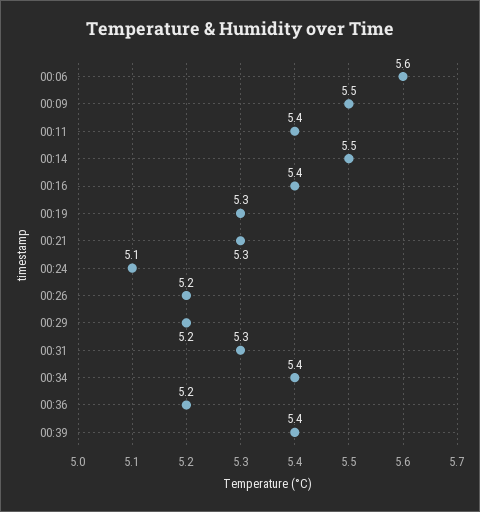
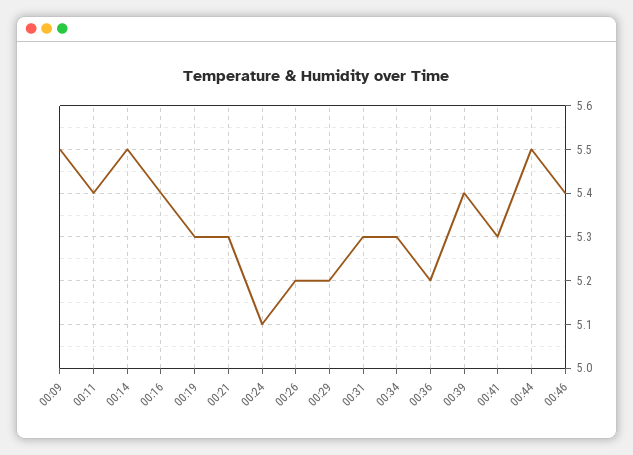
00:06: 5.6 -> none
00:34: 5.4 -> 5.3
00:41: none -> 5.3
00:44: none -> 5.5
00:46: none -> 5.4

